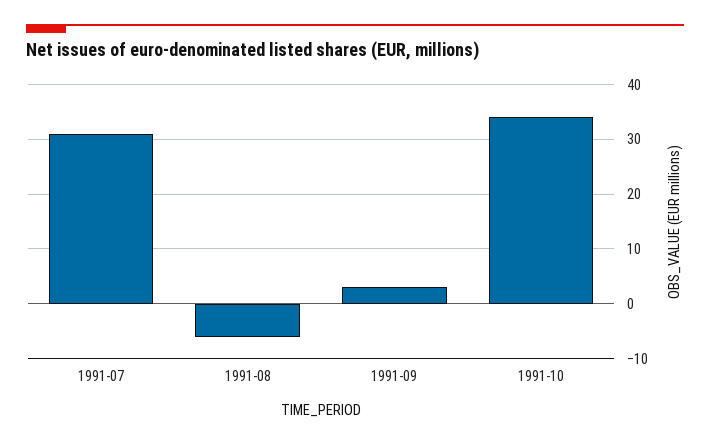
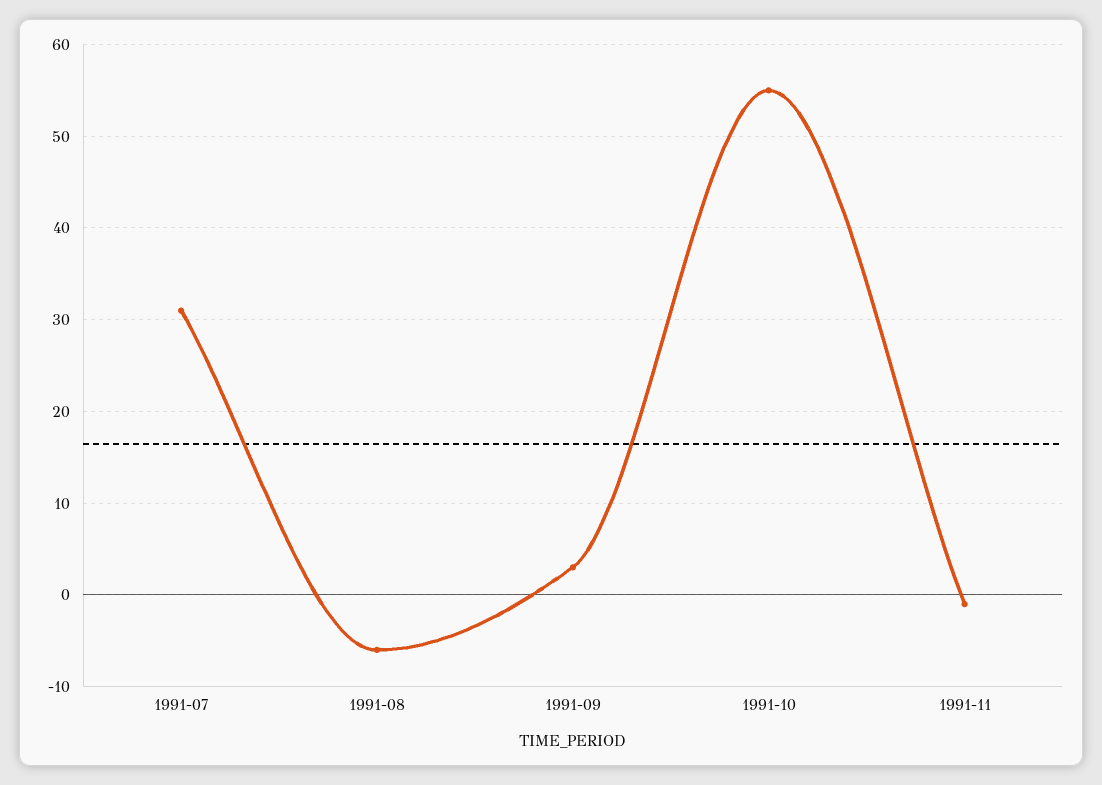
1991-10: 35 -> 55
1991-11: none -> -1

